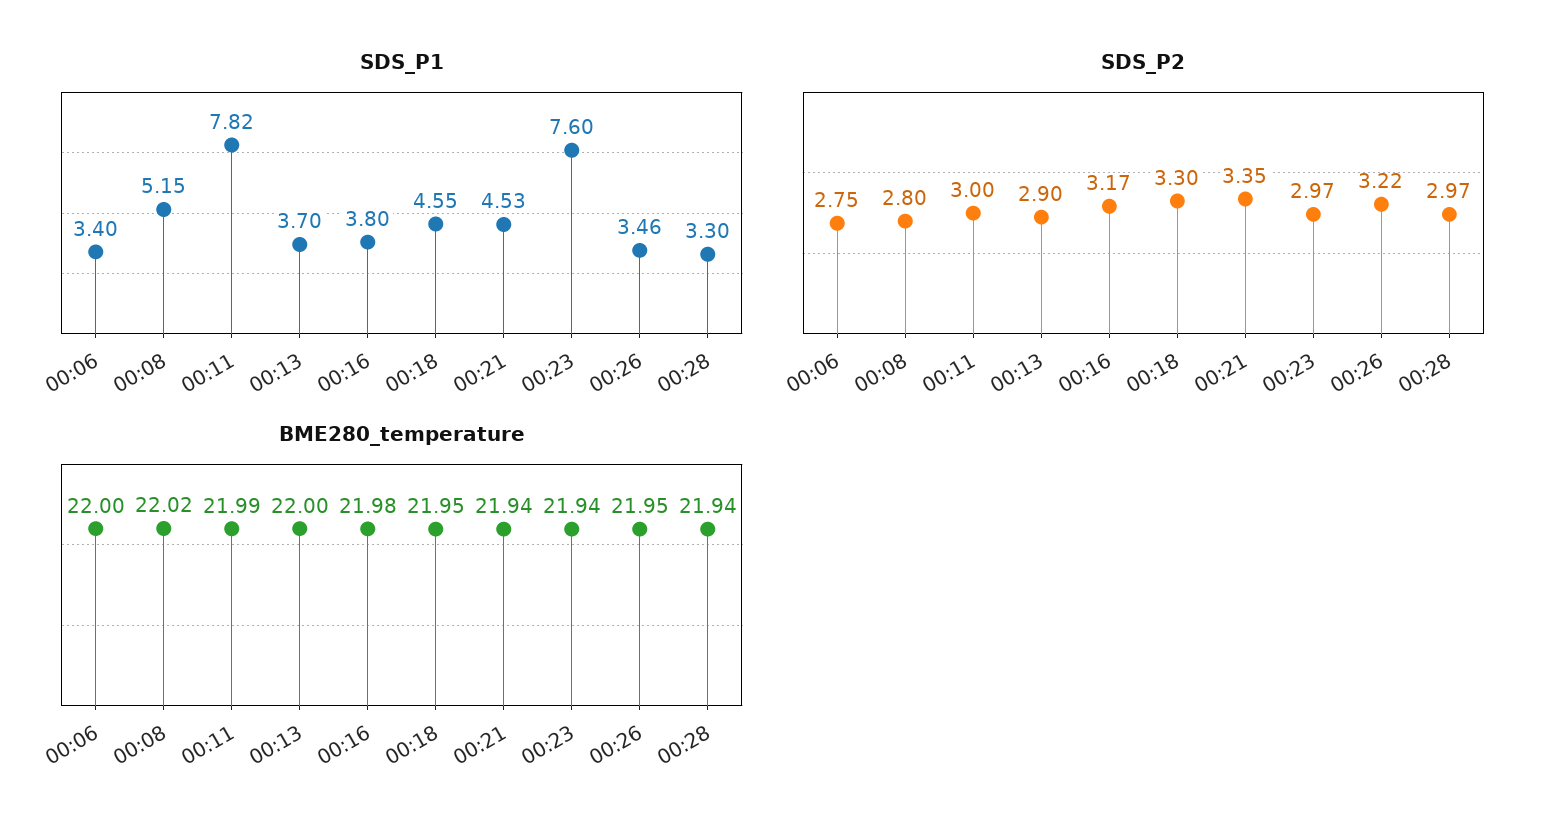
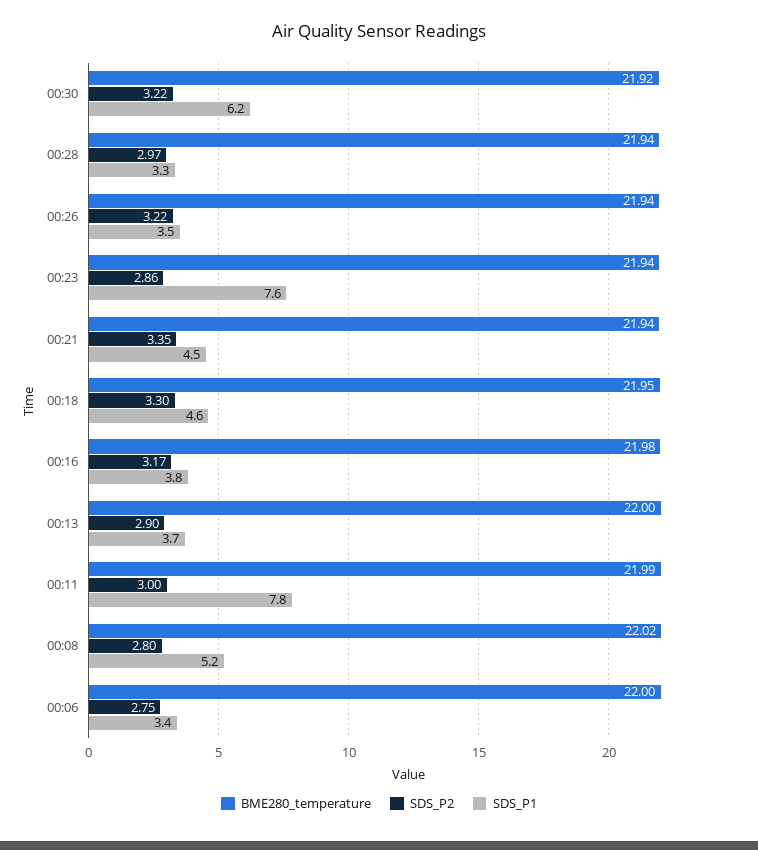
SDS_P2, 00:23: 2.97 -> 2.86
BME280_temperature, 00:26: 21.95 -> 21.94
BME280_temperature, 00:30: none -> 21.92
SDS_P2, 00:30: none -> 3.22
SDS_P1, 00:30: none -> 6.2

